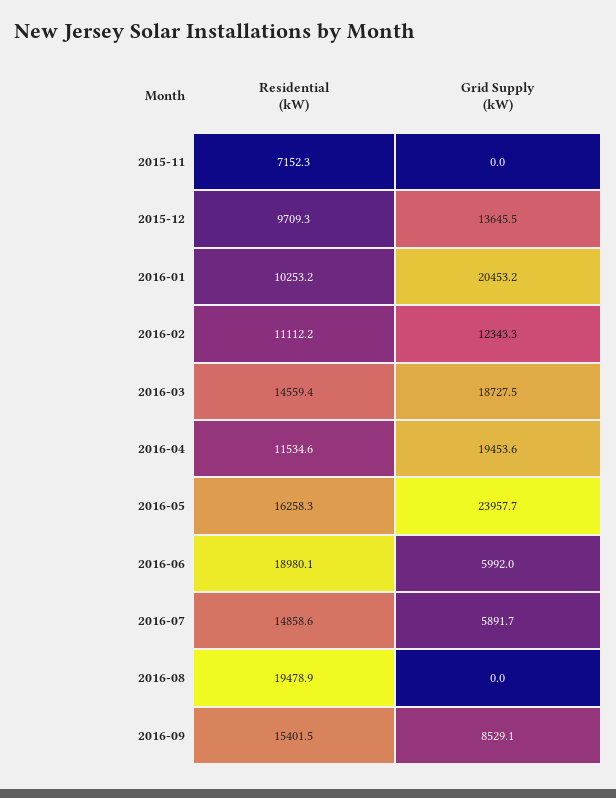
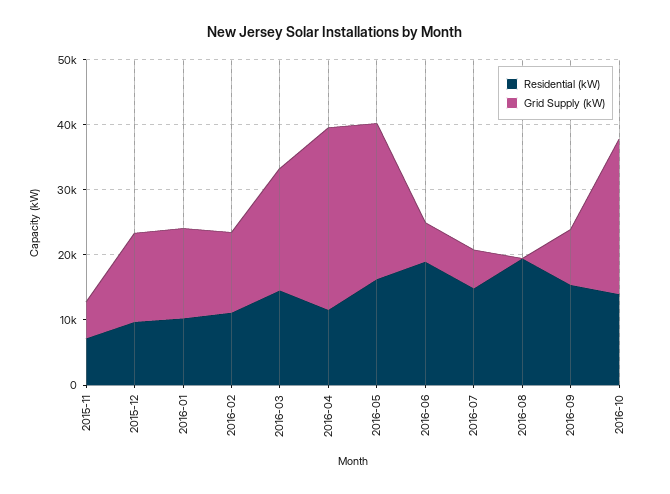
Grid Supply (kW), 2015-11: 0 -> 6000
Grid Supply (kW), 2016-01: 20453.2 -> 14000
Grid Supply (kW), 2016-04: 19453.6 -> 28000
Residential (kW), 2016-10: none -> 14000
Grid Supply (kW), 2016-10: none -> 24000

